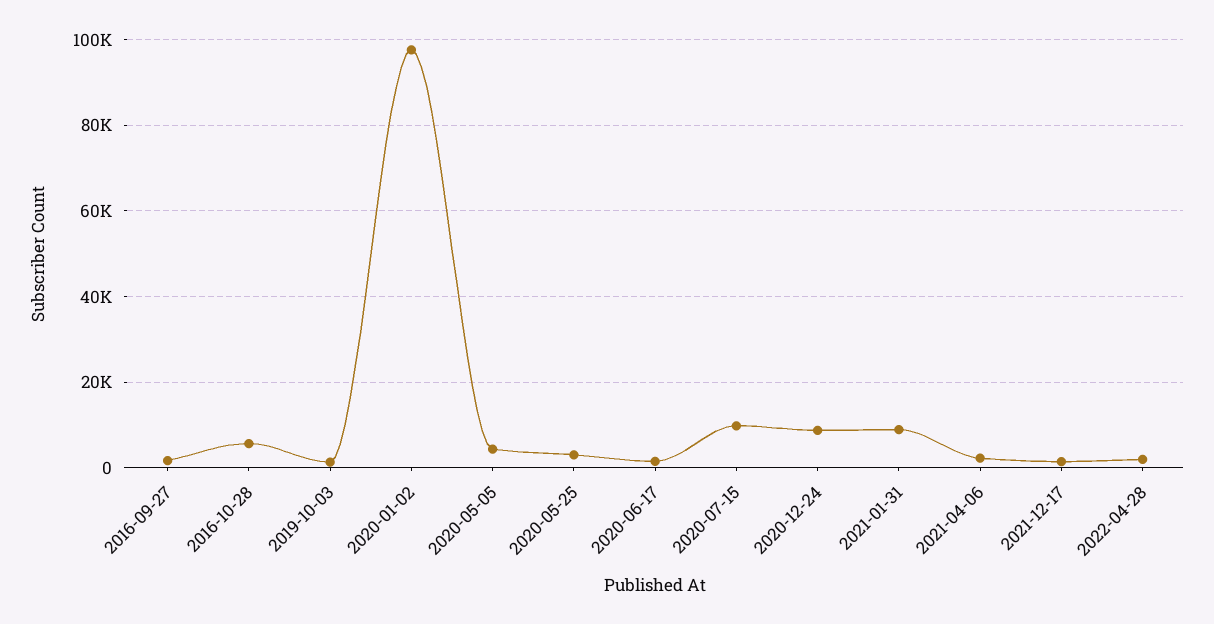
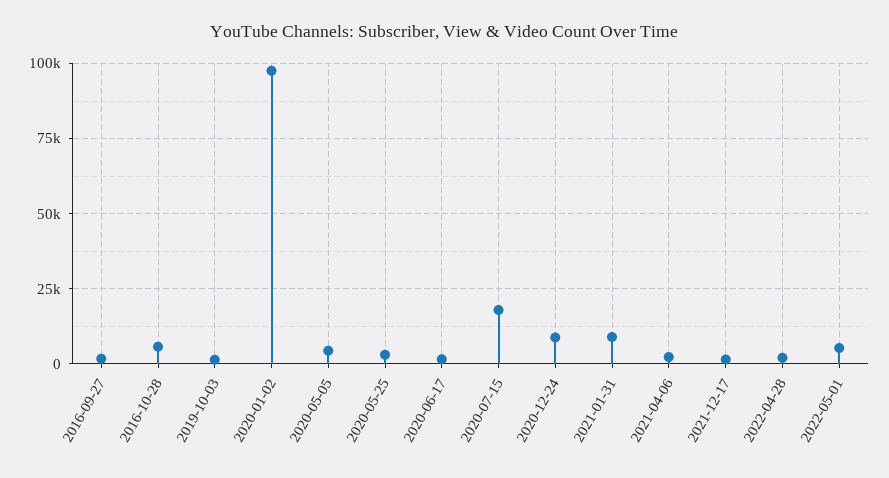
2020-07-15: 10000 -> 17500
2022-05-01: none -> 5000

